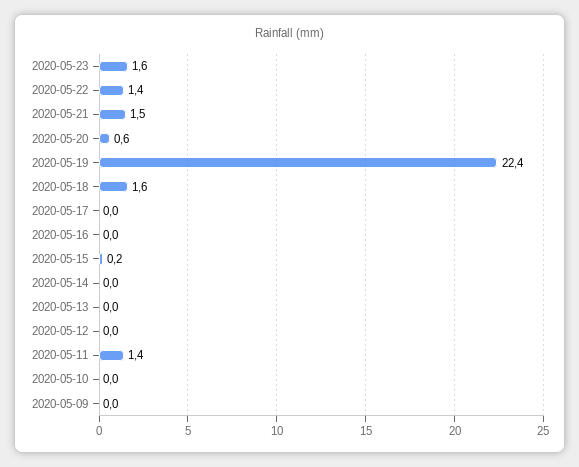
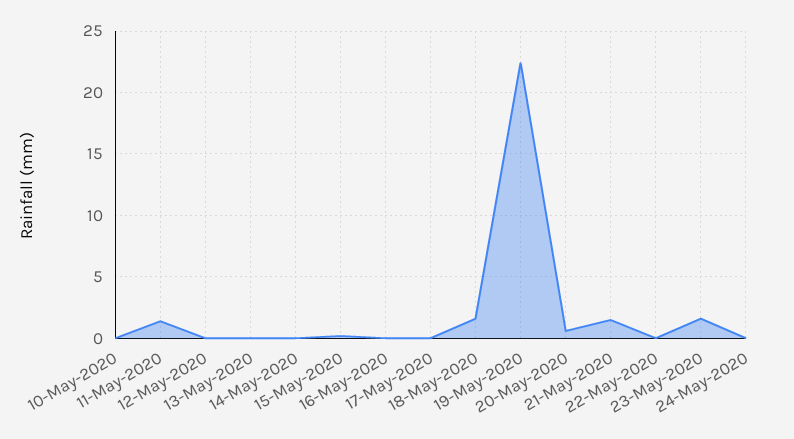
2020-05-22: 1.4 -> 0
2020-05-09: 0 -> none
24-May-2020: none -> 0

